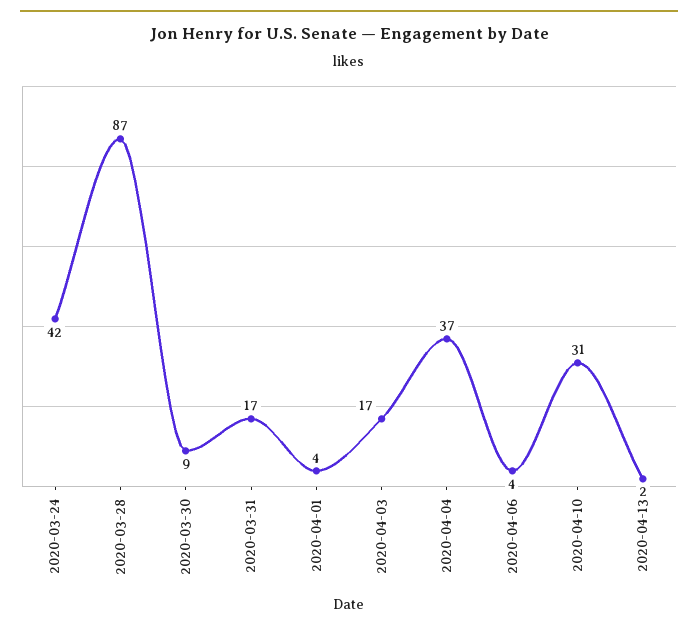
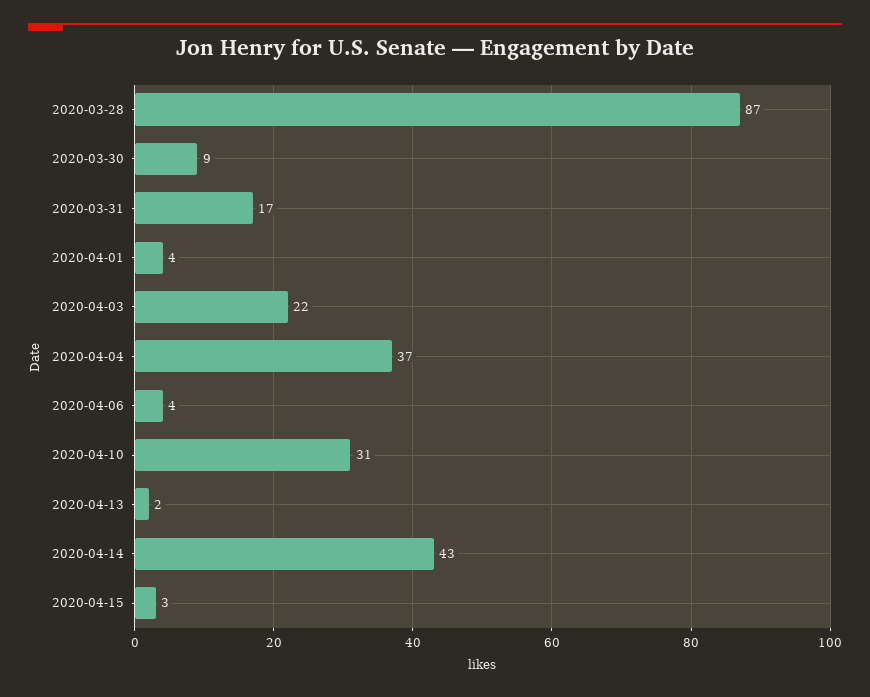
2020-03-24: 42 -> none
2020-04-03: 17 -> 22
2020-04-14: none -> 43
2020-04-15: none -> 3

